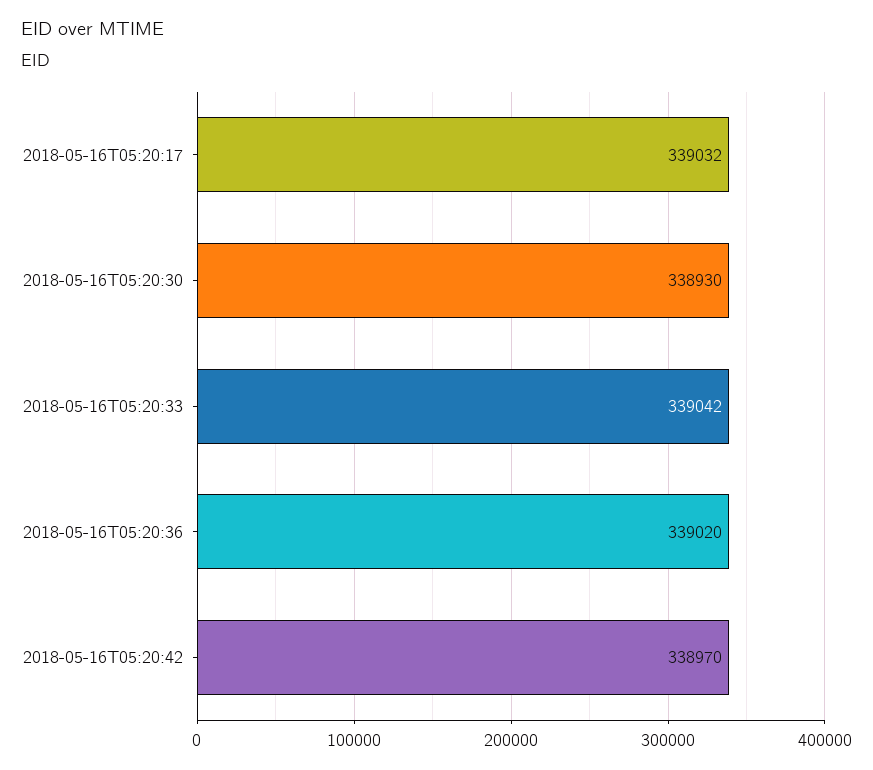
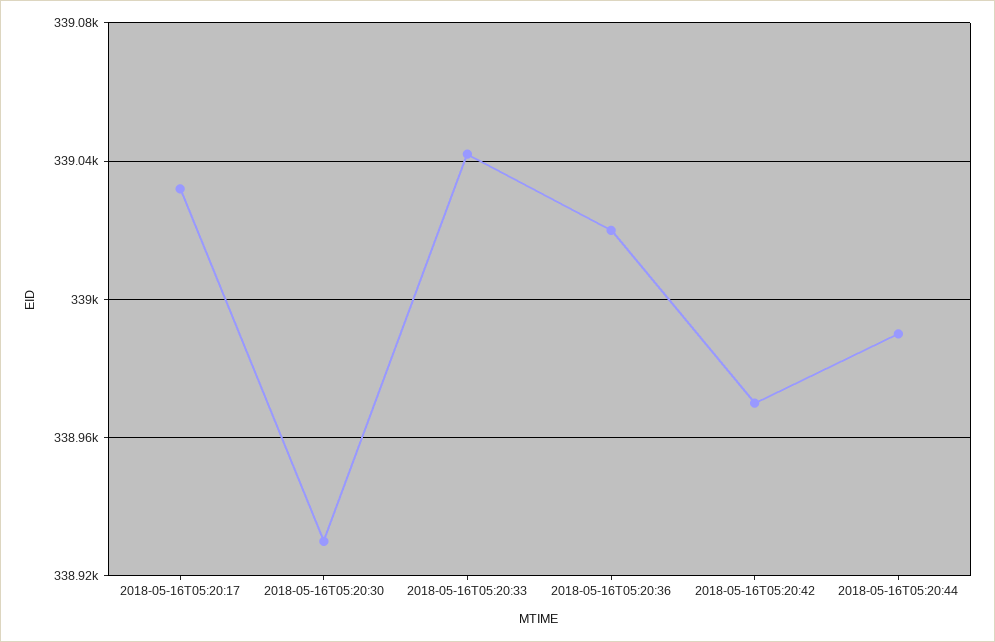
2018-05-16T05:20:44: none -> 338990

